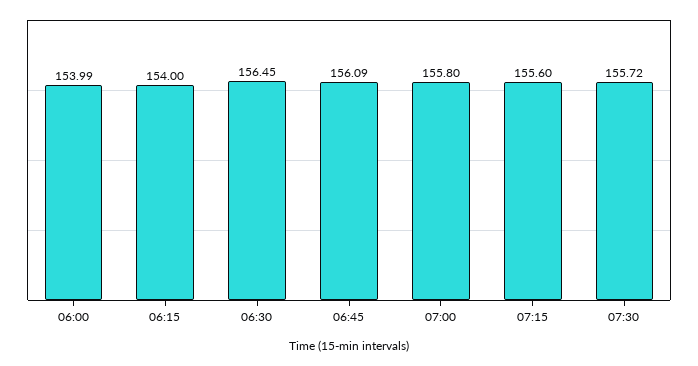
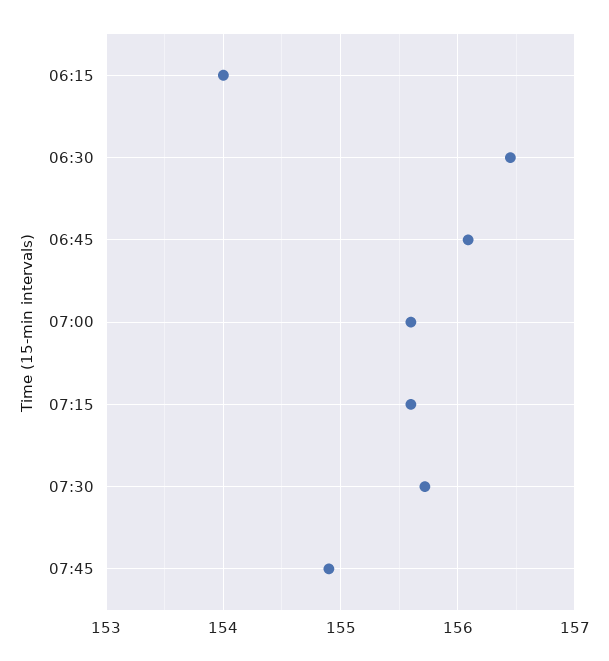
06:00: 153.99 -> none
07:00: 155.8 -> 155.6
07:45: none -> 154.9

